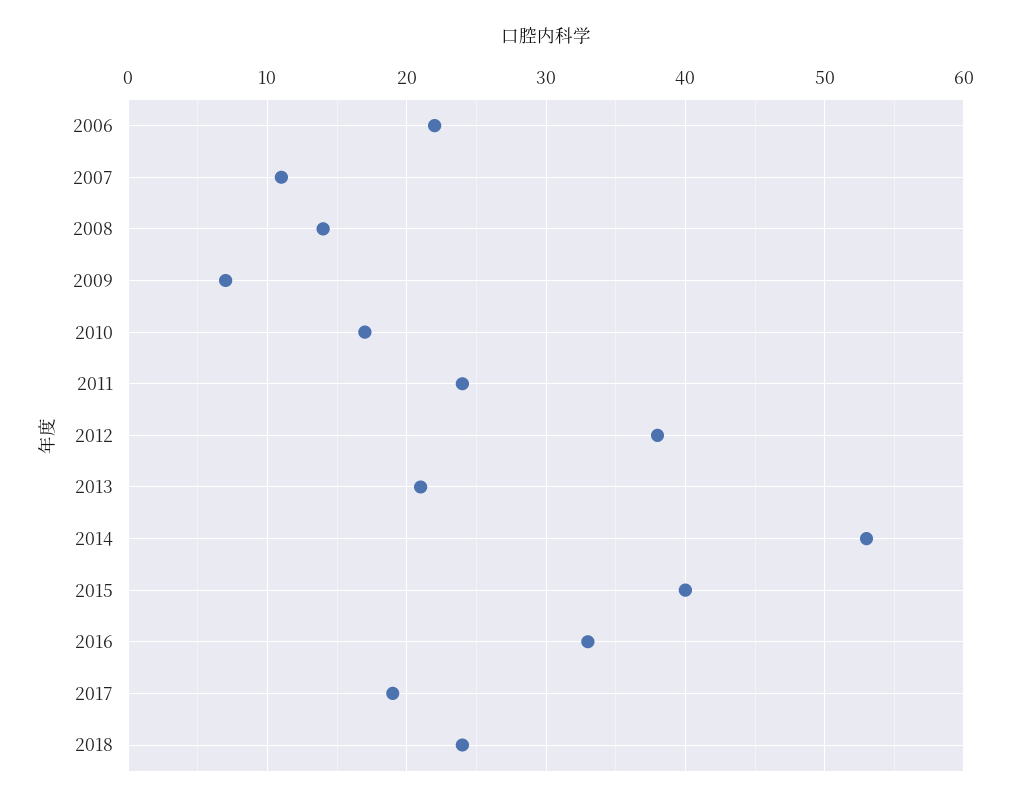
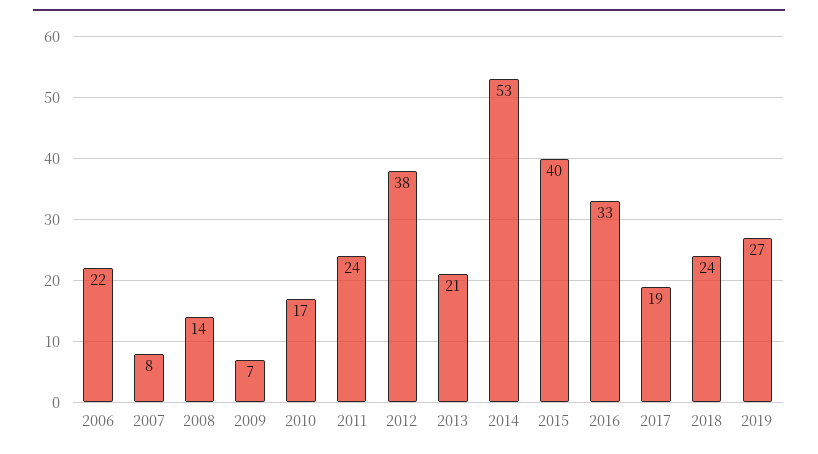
2007: 11 -> 8
2019: none -> 27

